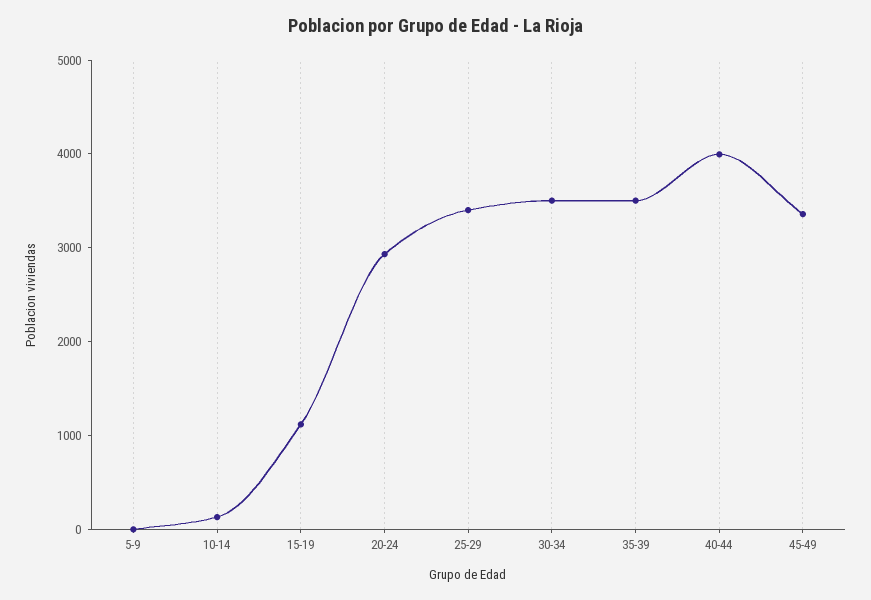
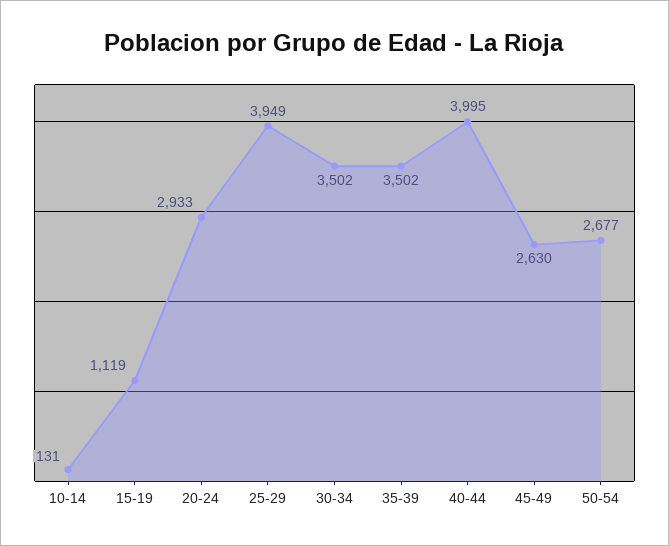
5-9: 0 -> none
25-29: 3400 -> 3949
45-49: 3400 -> 2630
50-54: none -> 2677

